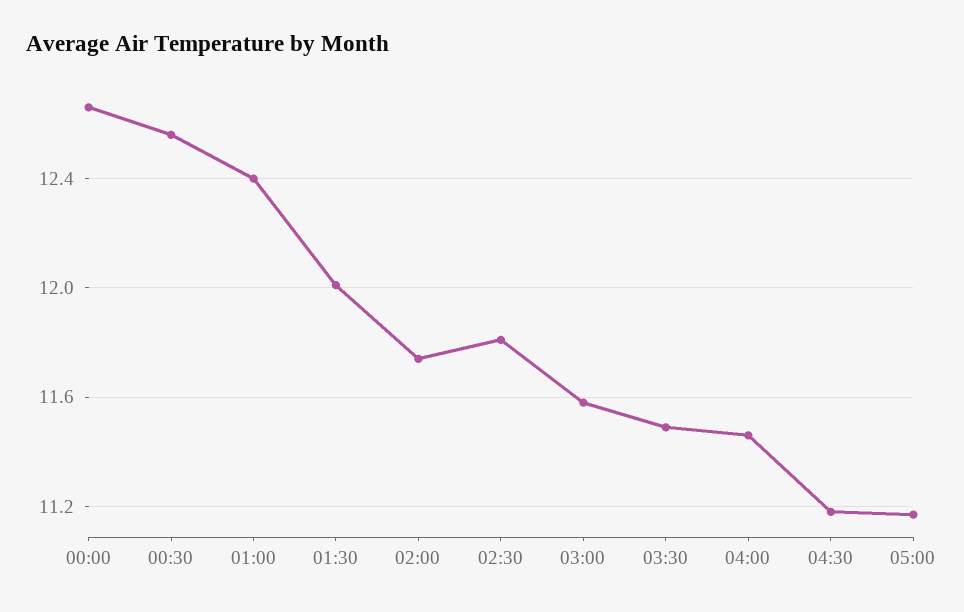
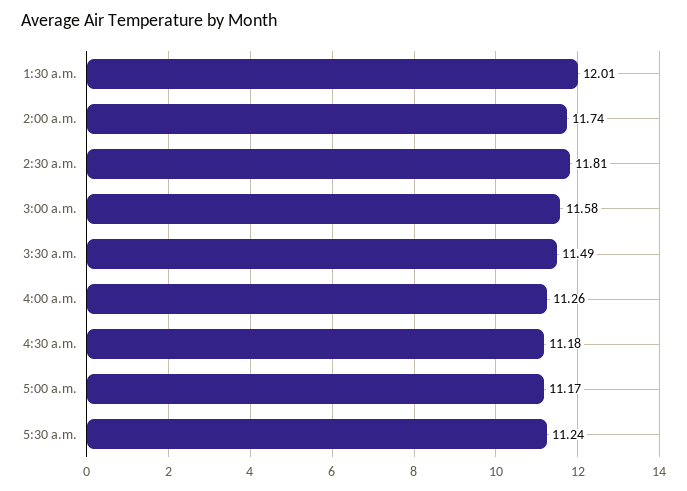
00:00: 12.65 -> none
00:30: 12.55 -> none
01:00: 12.4 -> none
04:00: 11.45 -> 11.26
5:30 a.m.: none -> 11.24

